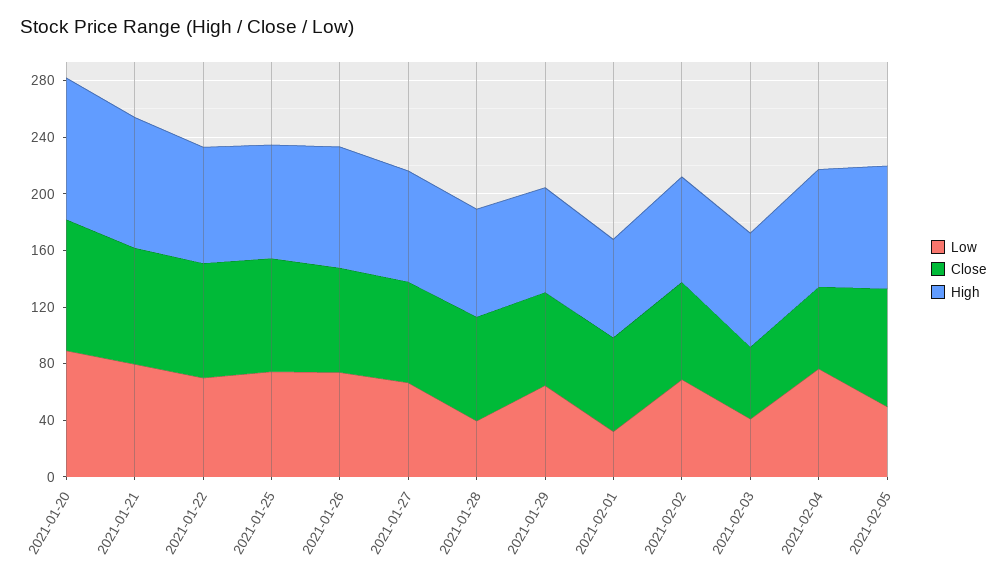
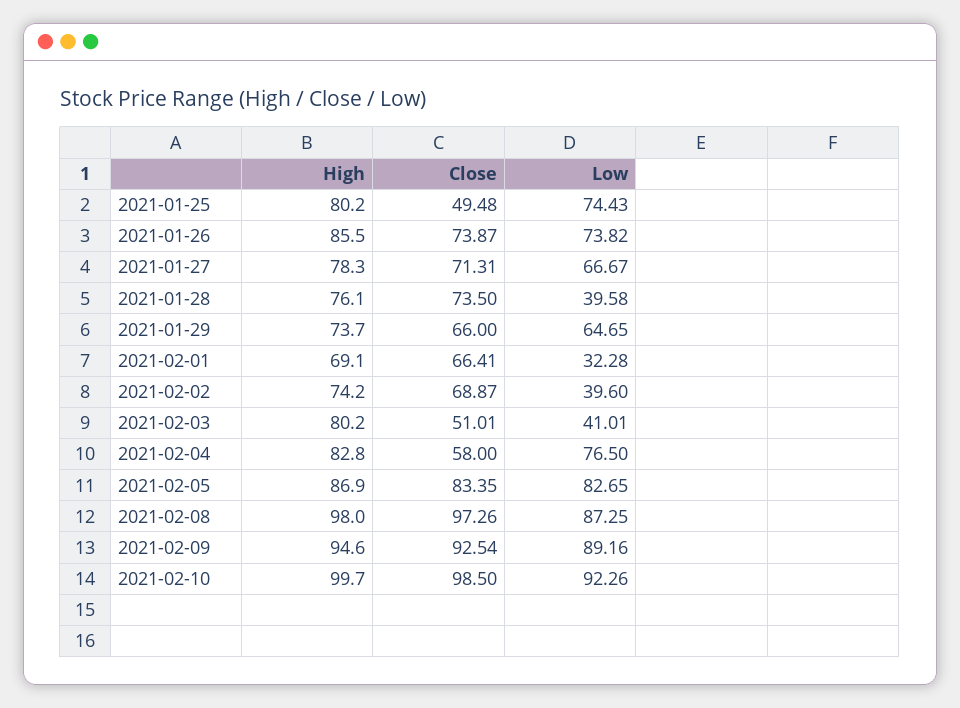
Low, 2021-01-20: 90 -> none
Close, 2021-01-20: 90 -> none
High, 2021-01-20: 100 -> none
Low, 2021-01-21: 80 -> none
Close, 2021-01-21: 80 -> none
High, 2021-01-21: 90 -> none
Low, 2021-01-22: 70 -> none
Close, 2021-01-22: 80 -> none
High, 2021-01-22: 80 -> none
Close, 2021-01-25: 80 -> 49.48
Low, 2021-02-02: 70 -> 39.6
Low, 2021-02-05: 50 -> 82.65
High, 2021-02-08: none -> 98
Close, 2021-02-08: none -> 97.26
Low, 2021-02-08: none -> 87.25
High, 2021-02-09: none -> 94.6
Close, 2021-02-09: none -> 92.54
Low, 2021-02-09: none -> 89.16
High, 2021-02-10: none -> 99.7
Close, 2021-02-10: none -> 98.5
Low, 2021-02-10: none -> 92.26

